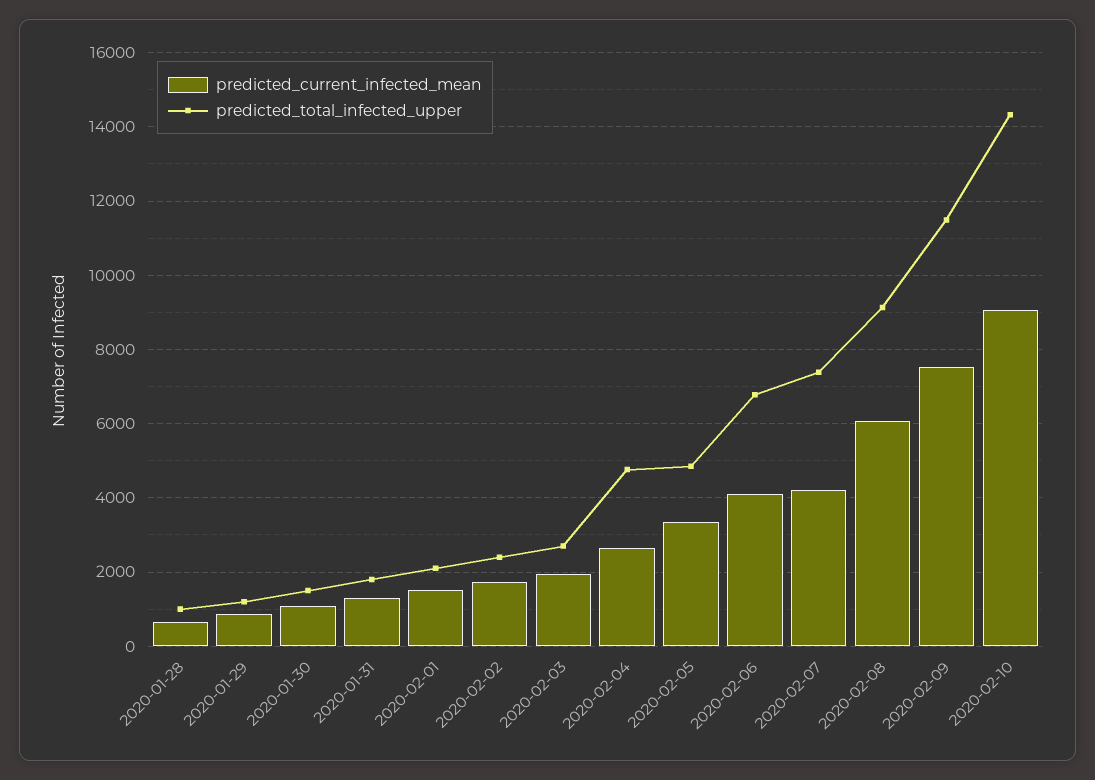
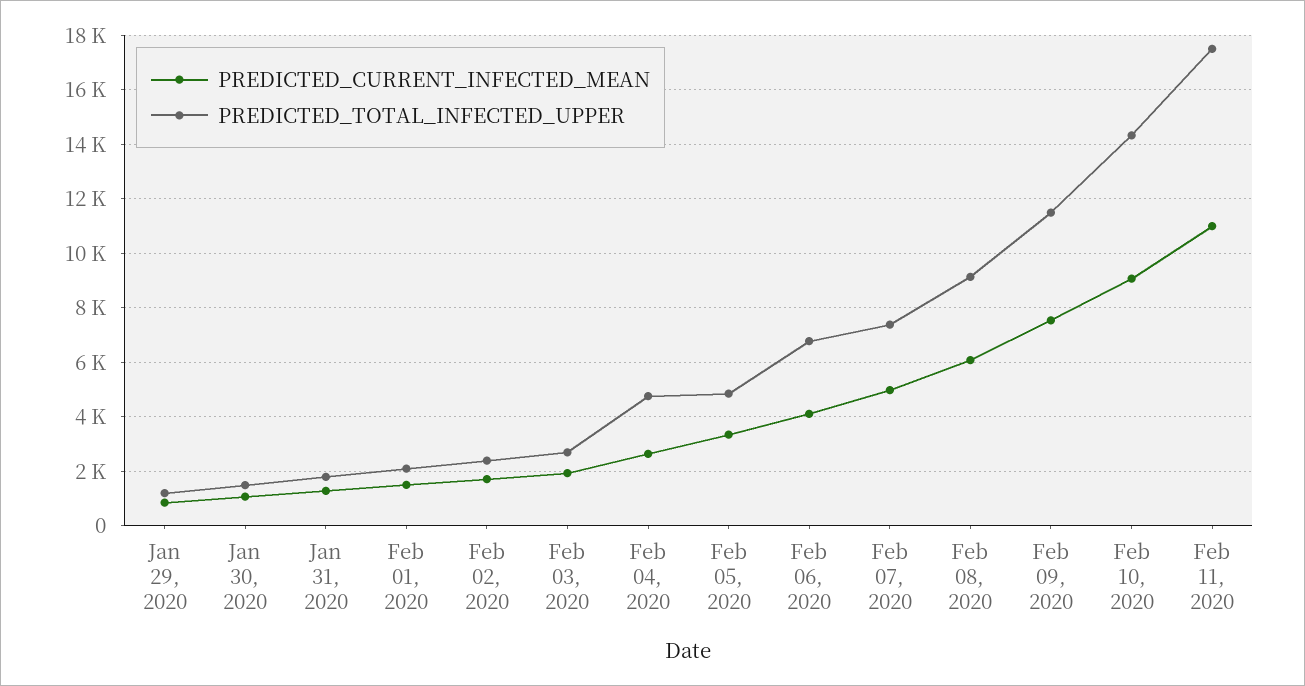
predicted_current_infected_mean, 2020-01-28: 600 -> none
predicted_total_infected_upper, 2020-01-28: 1000 -> none
predicted_current_infected_mean, 2020-02-07: 4200 -> 5000
predicted_current_infected_mean, Feb 11, 2020: none -> 11000
predicted_total_infected_upper, Feb 11, 2020: none -> 17500

